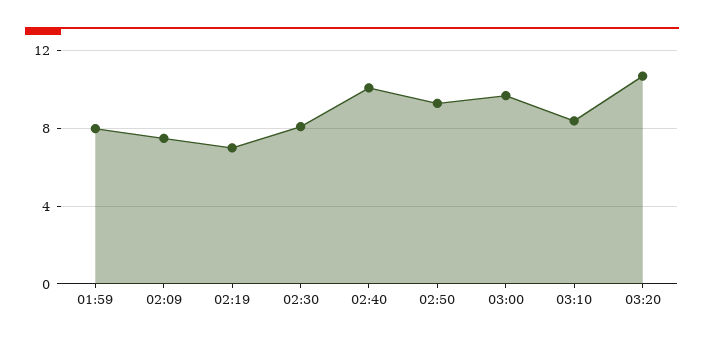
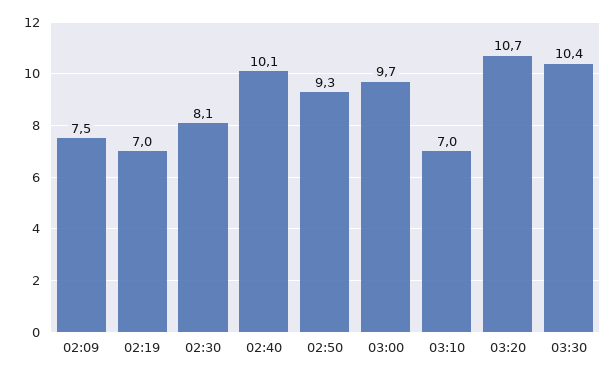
01:59: 8 -> none
03:10: 8.5 -> 7
03:30: none -> 10.4

